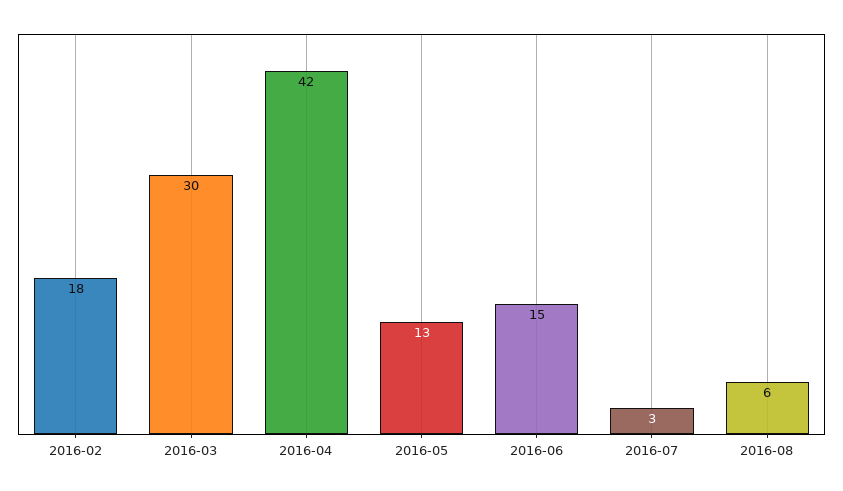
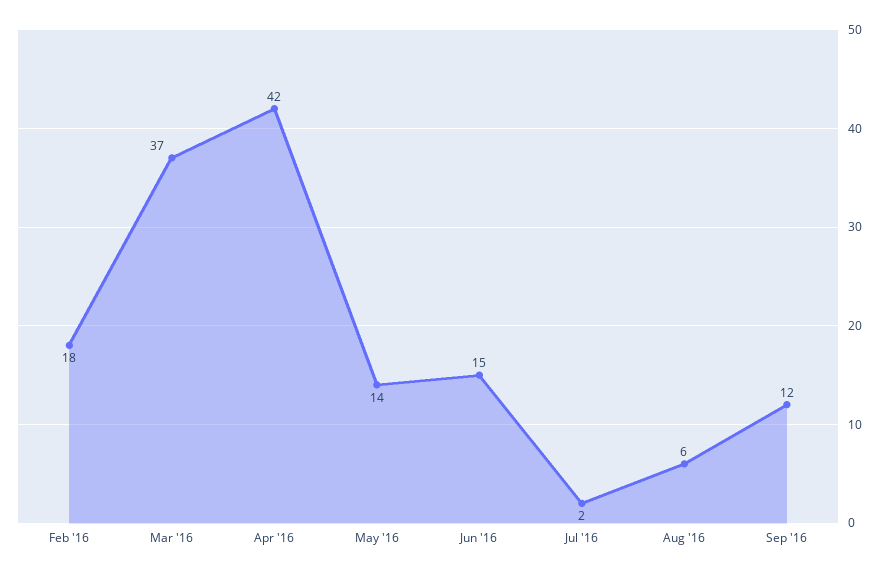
2016-03: 30 -> 37
2016-05: 13 -> 14
2016-07: 3 -> 2
Sep '16: none -> 12

